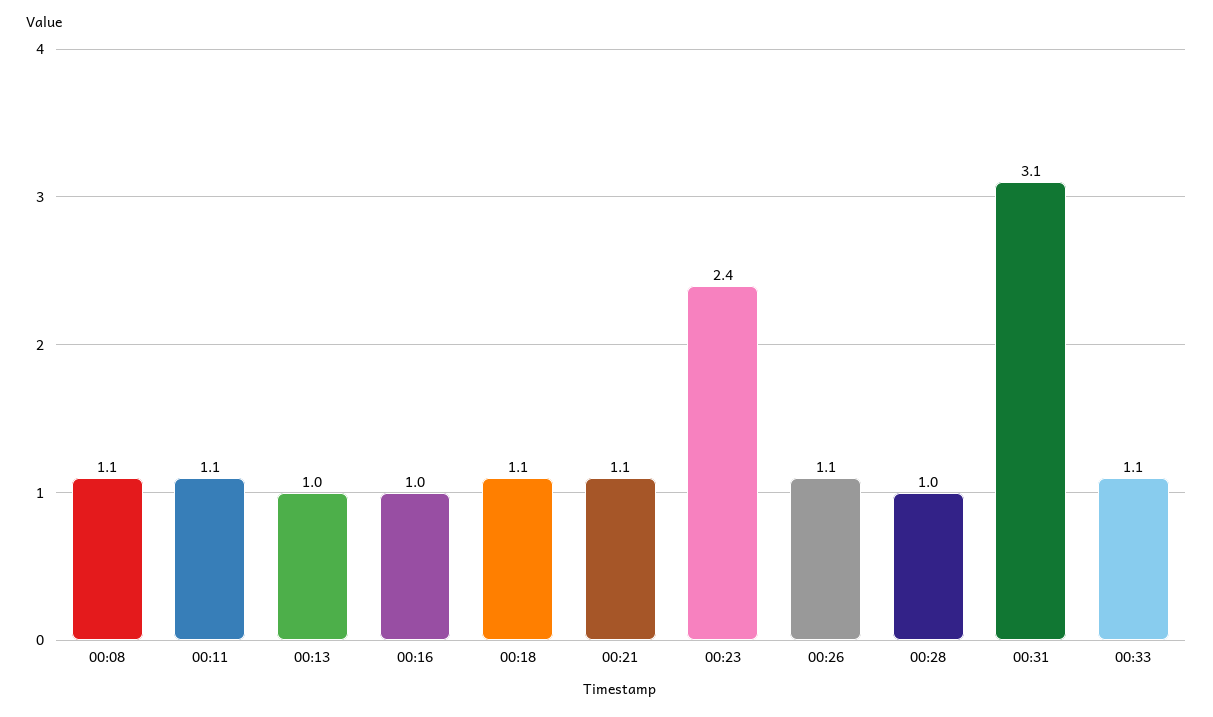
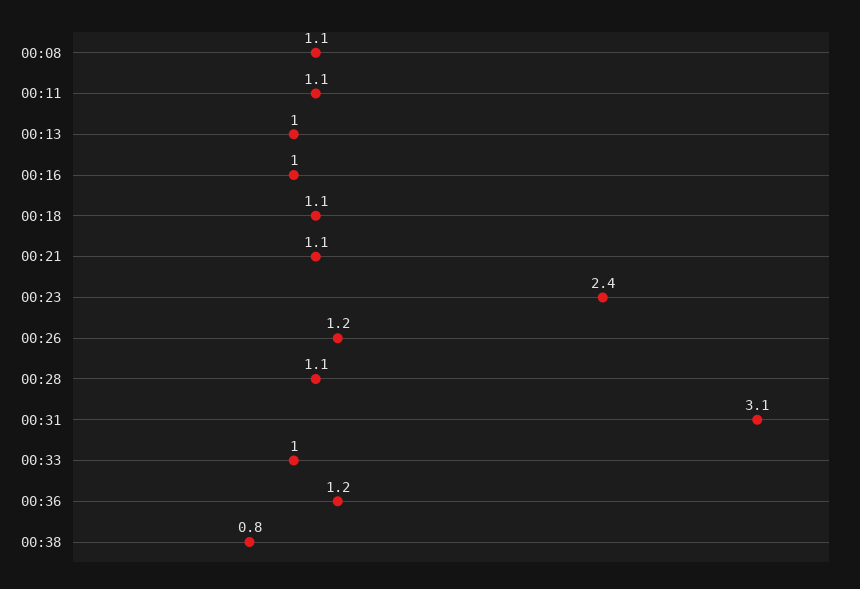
00:26: 1.1 -> 1.2
00:28: 1 -> 1.1
00:33: 1.1 -> 1
00:36: none -> 1.2
00:38: none -> 0.8

